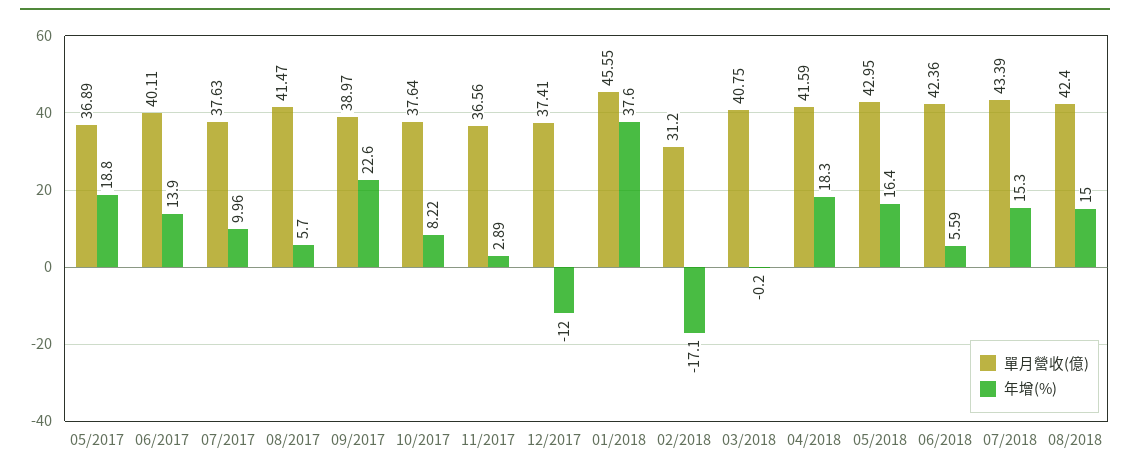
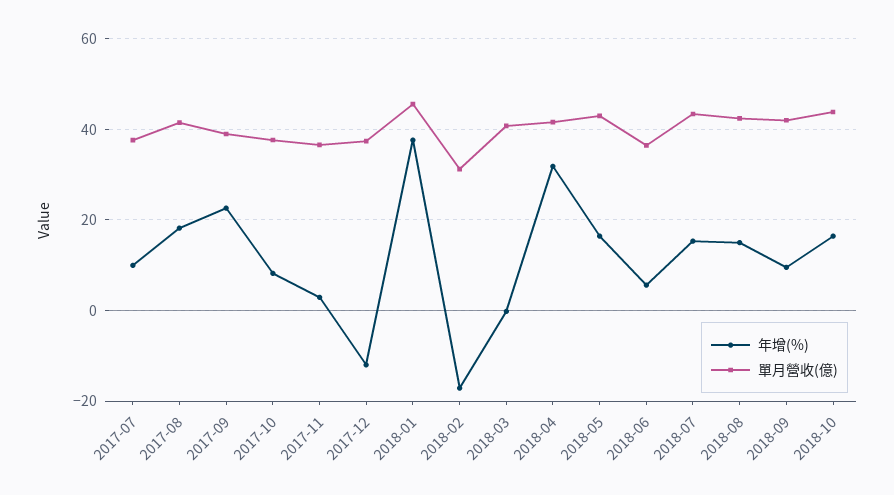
單月營收(億), 05/2017: 36.89 -> none
年增(%), 05/2017: 18.8 -> none
單月營收(億), 06/2017: 40.11 -> none
年增(%), 06/2017: 13.9 -> none
年增(%), 08/2017: 5.7 -> 18
年增(%), 04/2018: 18.3 -> 32
單月營收(億), 06/2018: 42.36 -> 36
年增(%), 2018-09: none -> 10
單月營收(億), 2018-09: none -> 42
年增(%), 2018-10: none -> 16
單月營收(億), 2018-10: none -> 44

